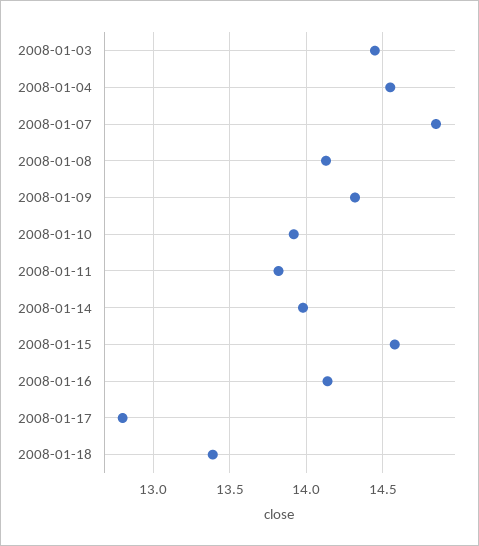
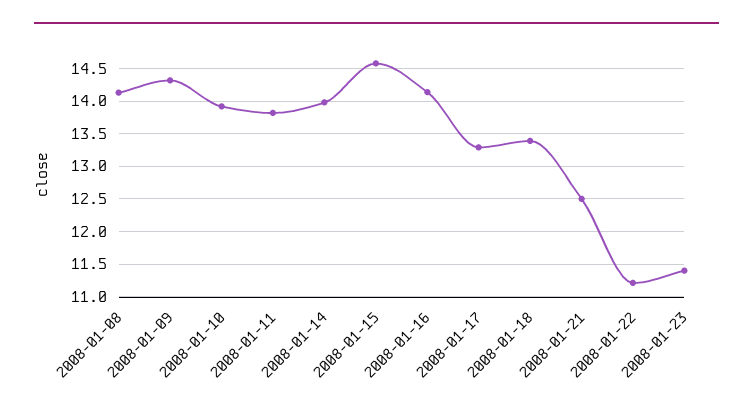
2008-01-03: 14.45 -> none
2008-01-04: 14.55 -> none
2008-01-07: 14.85 -> none
2008-01-17: 12.8 -> 13.3
2008-01-21: none -> 12.5
2008-01-22: none -> 11.2
2008-01-23: none -> 11.4

